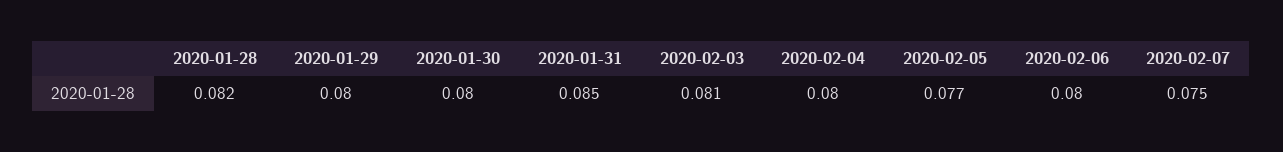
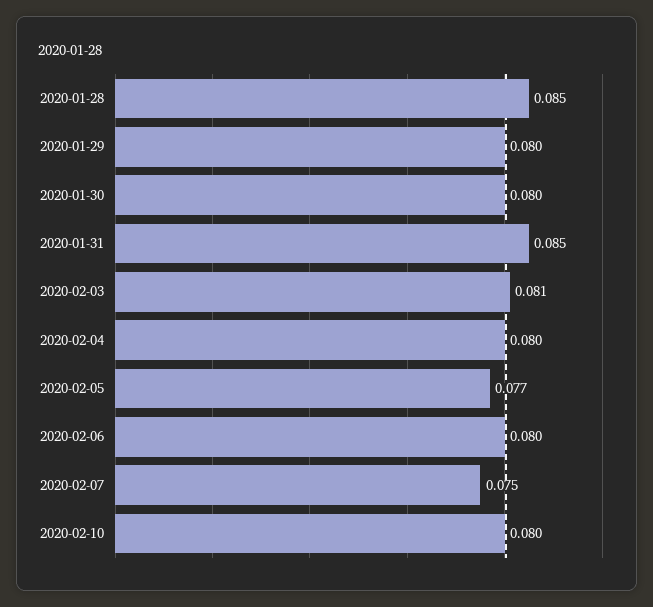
2020-01-28: 0.082 -> 0.085
2020-02-10: none -> 0.08

